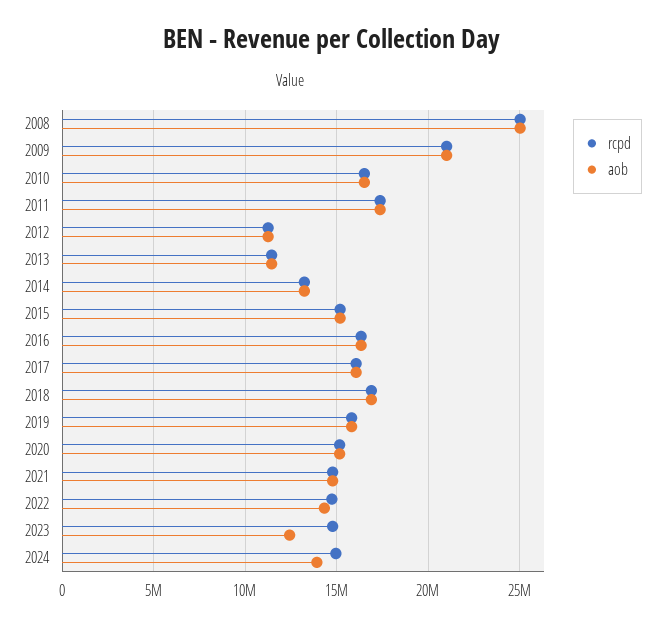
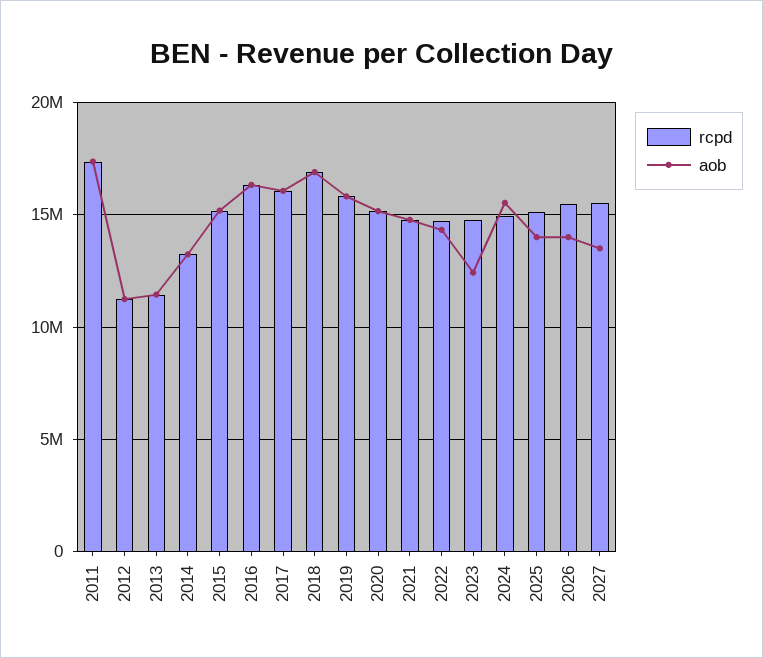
rcpd, 2008: 25000000 -> none
aob, 2008: 25000000 -> none
rcpd, 2009: 21000000 -> none
aob, 2009: 21000000 -> none
rcpd, 2010: 16500000 -> none
aob, 2010: 16500000 -> none
aob, 2024: 14000000 -> 15500000
rcpd, 2025: none -> 15000000
aob, 2025: none -> 14000000
rcpd, 2026: none -> 15500000
aob, 2026: none -> 14000000
rcpd, 2027: none -> 15500000
aob, 2027: none -> 13500000

